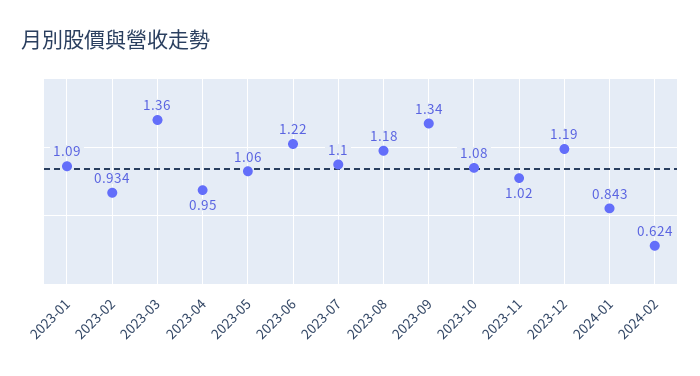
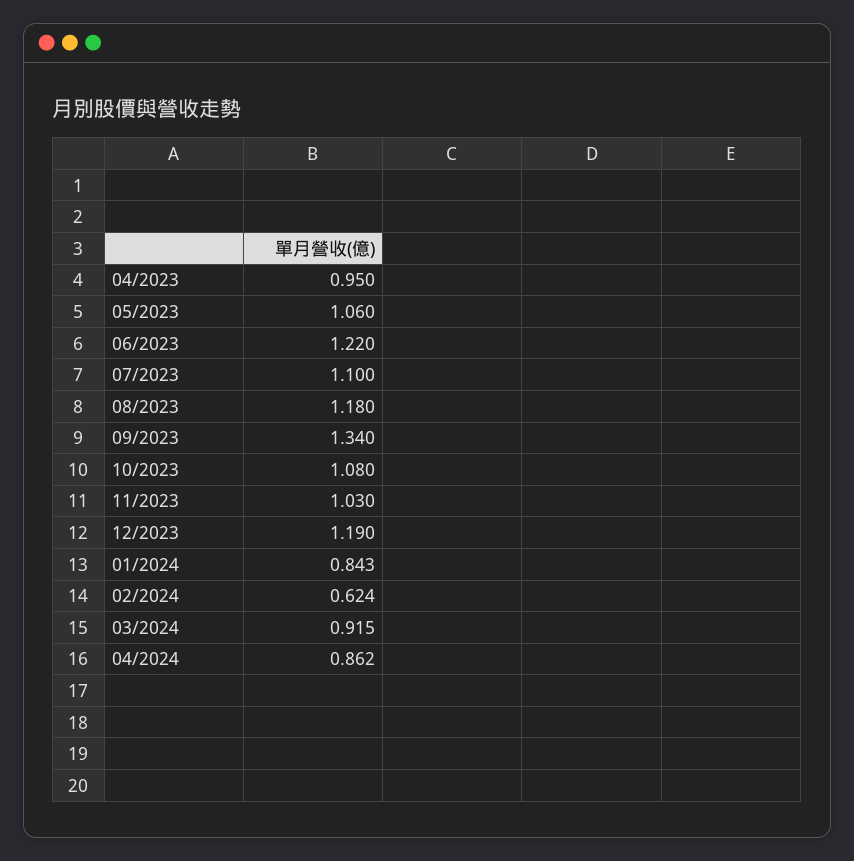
2023-01: 1.09 -> none
2023-02: 0.934 -> none
2023-03: 1.36 -> none
2023-11: 1.02 -> 1.03
03/2024: none -> 0.915
04/2024: none -> 0.862

